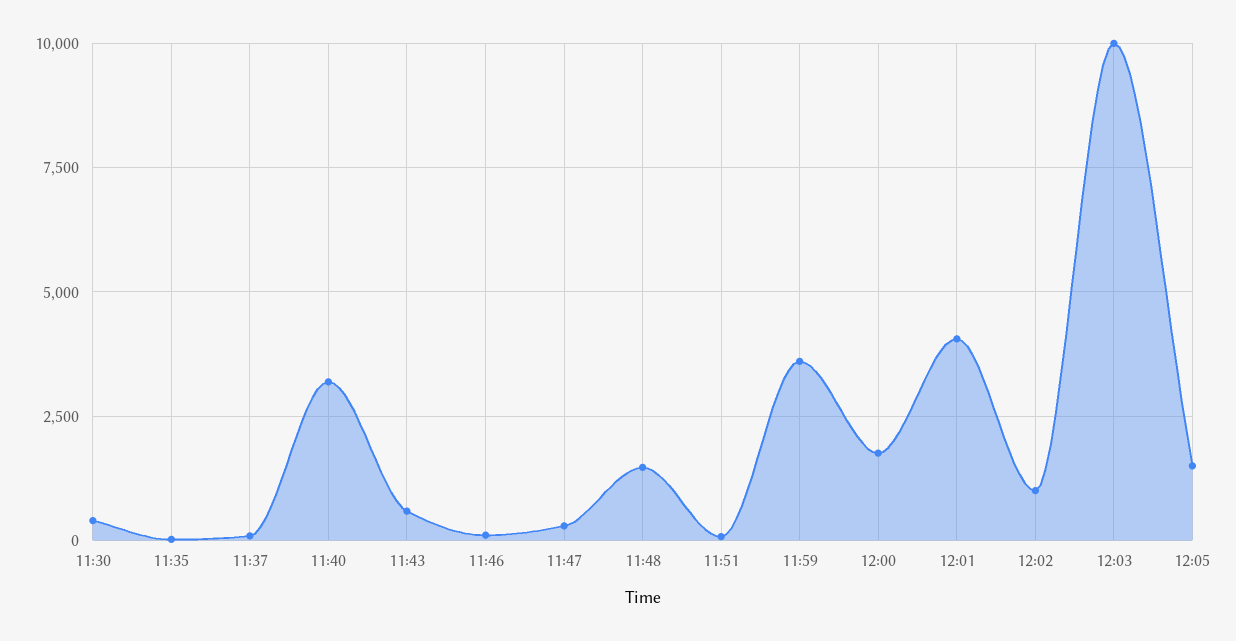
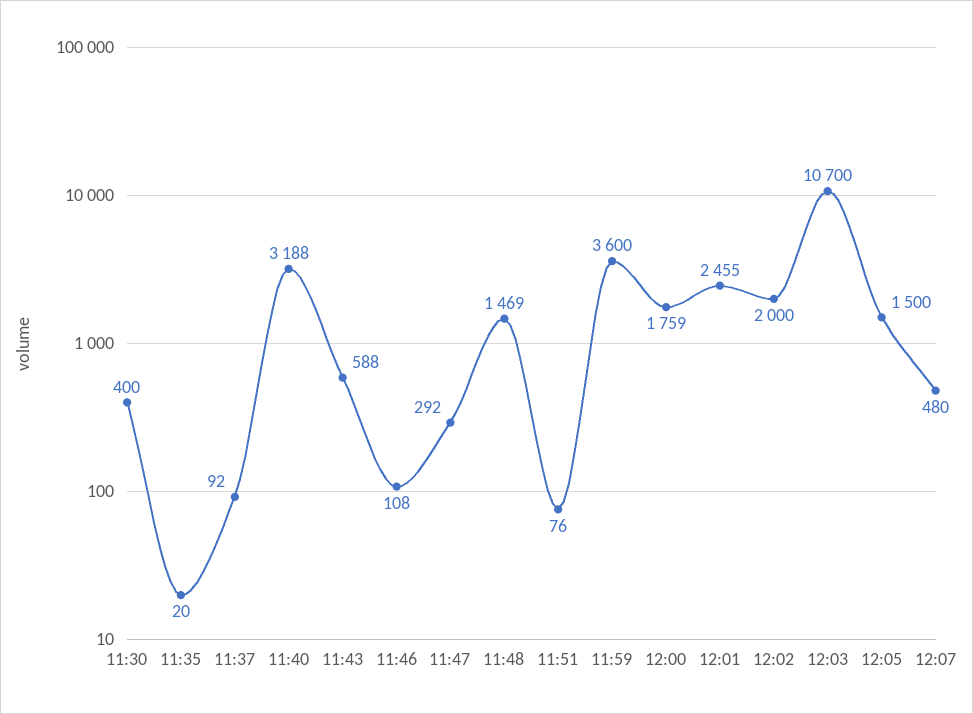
12:01: 4000 -> 2455
12:02: 1000 -> 2000
12:03: 10000 -> 10700
12:07: none -> 480

